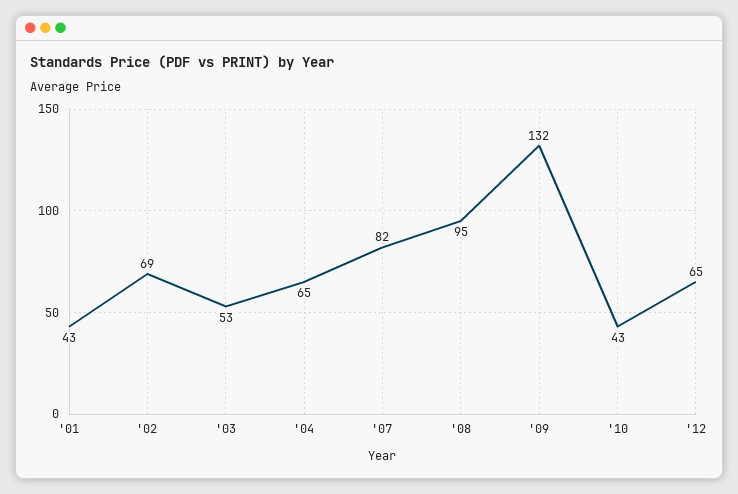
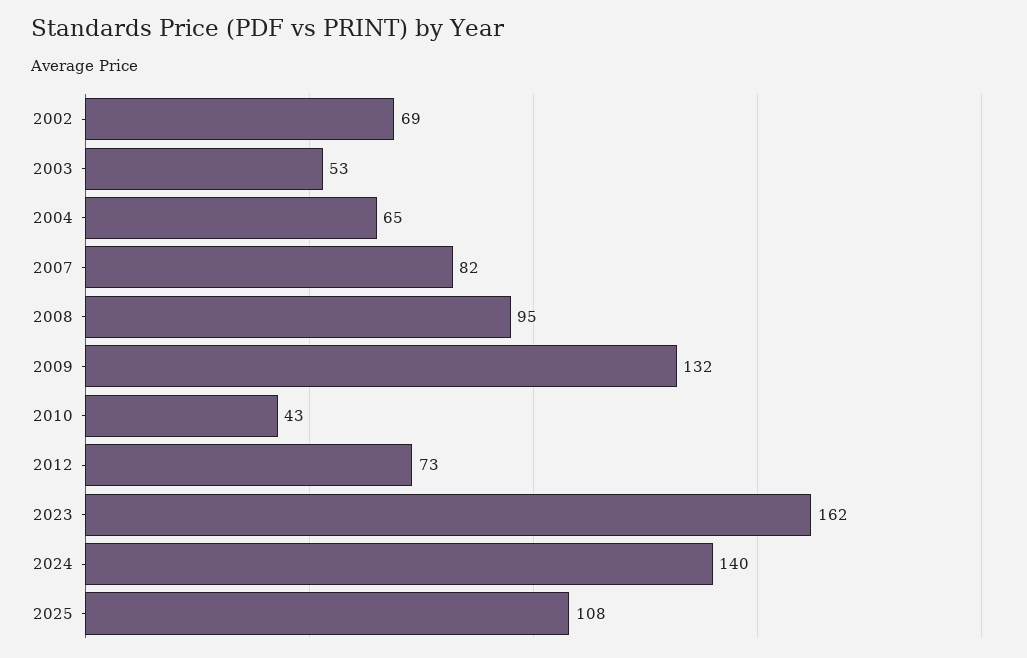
'01: 43 -> none
'12: 65 -> 73
2023: none -> 162
2024: none -> 140
2025: none -> 108

